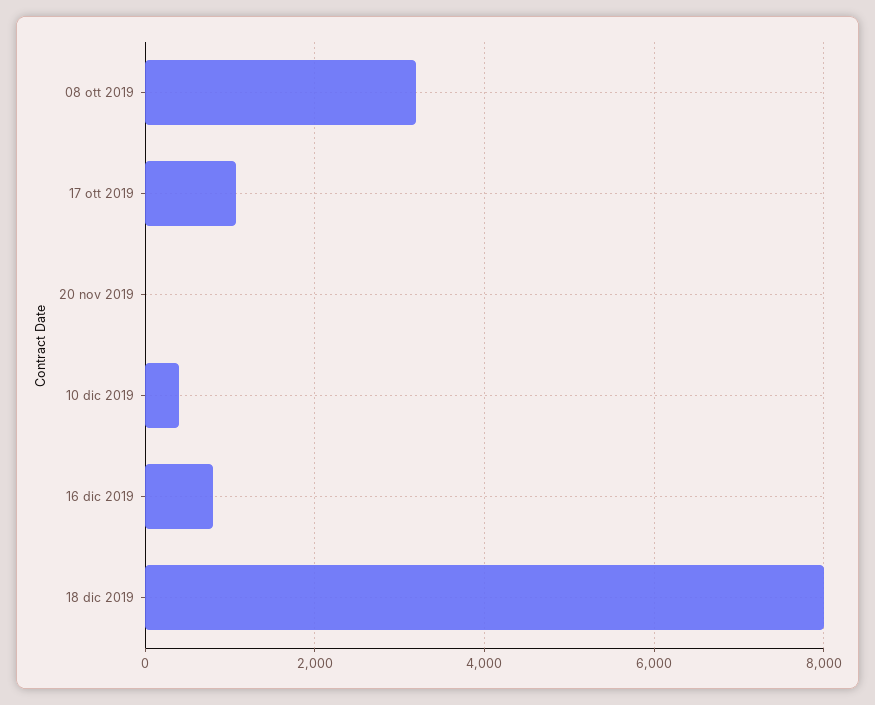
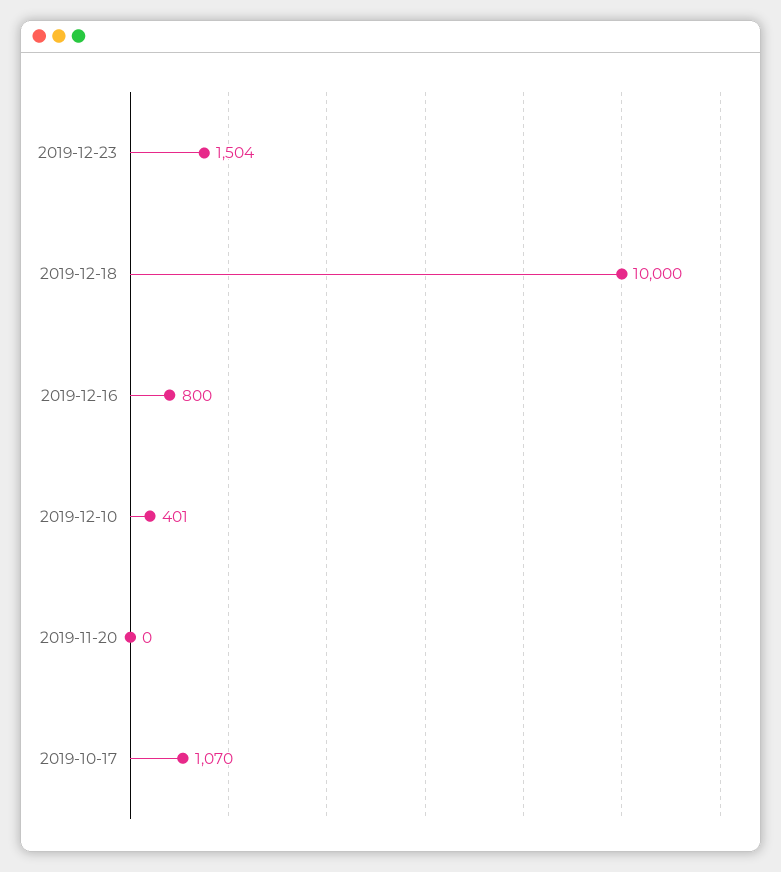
08 ott 2019: 3200 -> none
18 dic 2019: 8000 -> 10000
2019-12-23: none -> 1504

